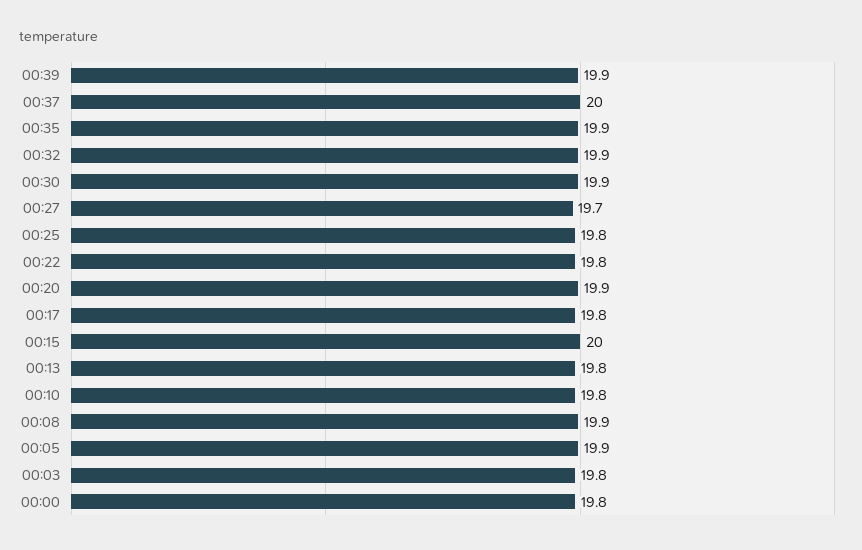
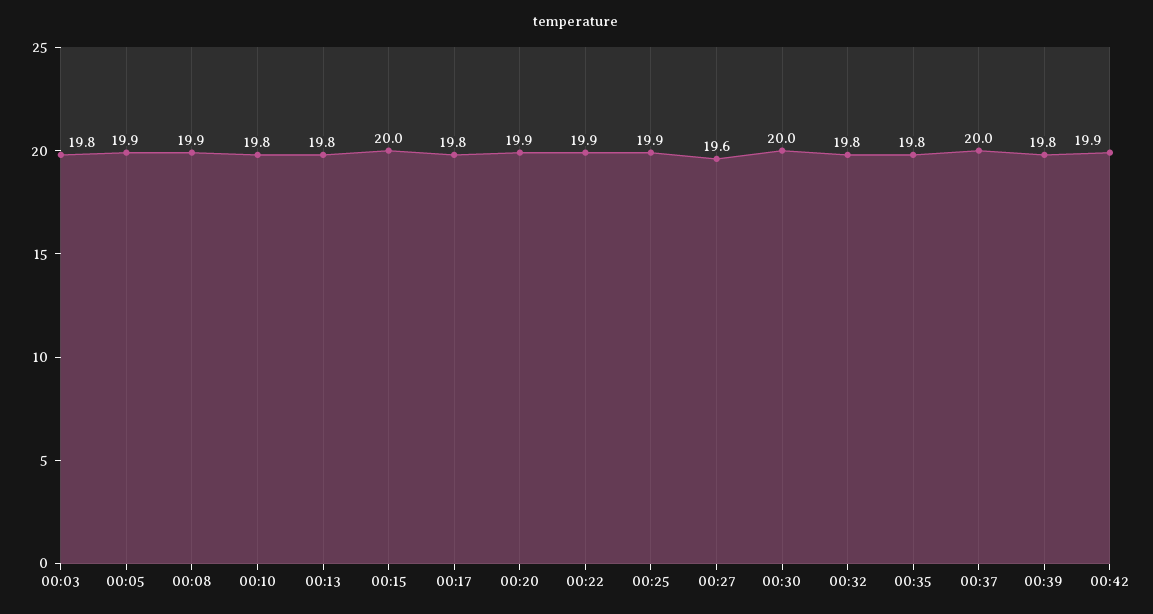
00:39: 19.9 -> 19.8
00:35: 19.9 -> 19.8
00:32: 19.9 -> 19.8
00:30: 19.9 -> 20
00:27: 19.7 -> 19.6
00:25: 19.8 -> 19.9
00:22: 19.8 -> 19.9
00:00: 19.8 -> none
00:42: none -> 19.9

